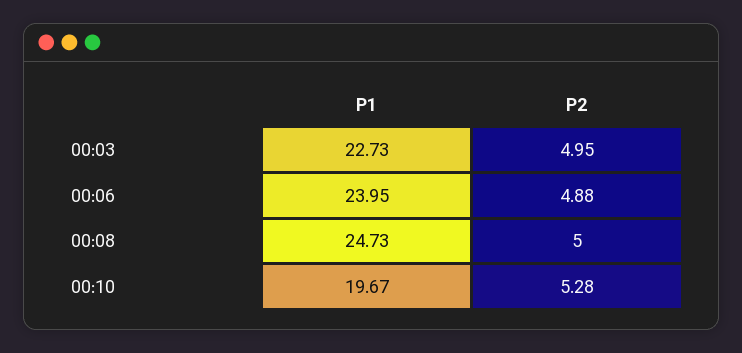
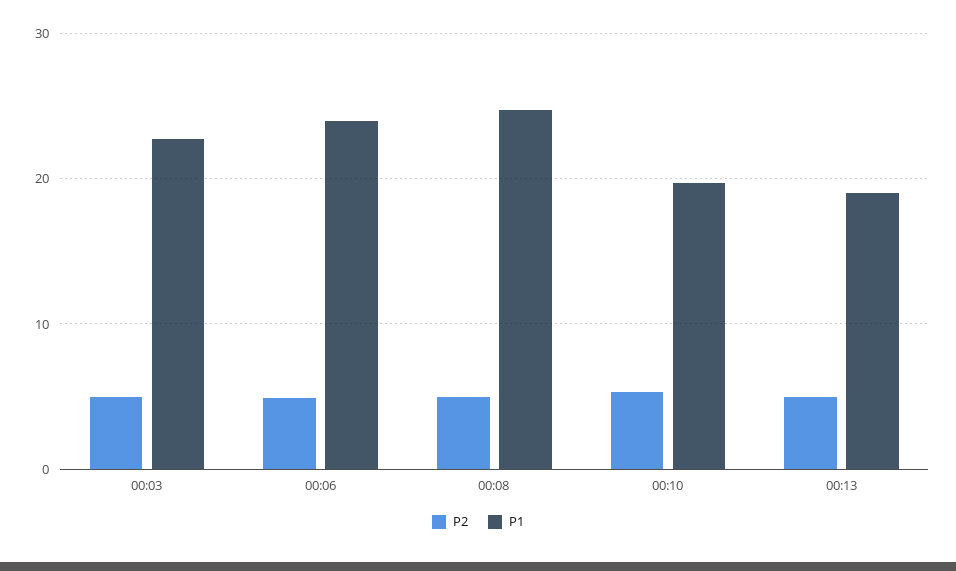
P2, 00:13: none -> 5
P1, 00:13: none -> 19

